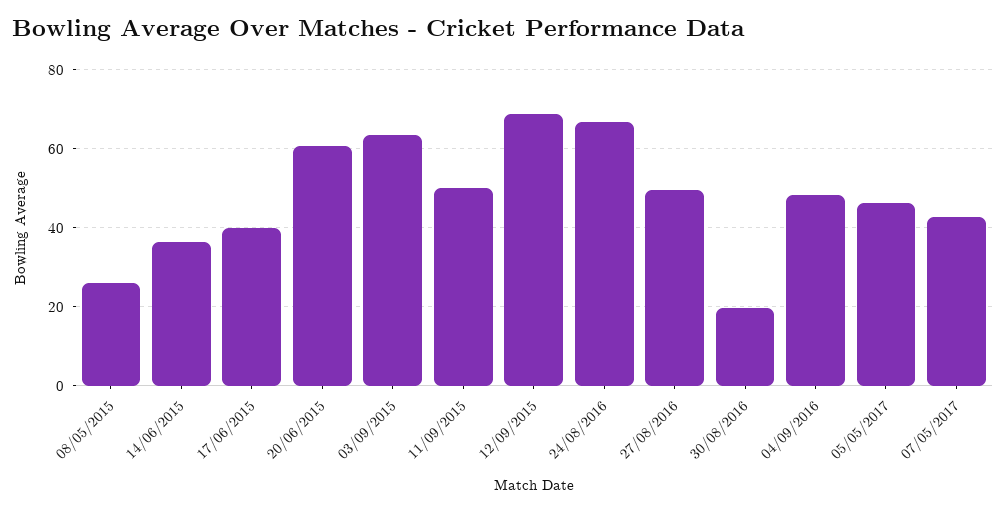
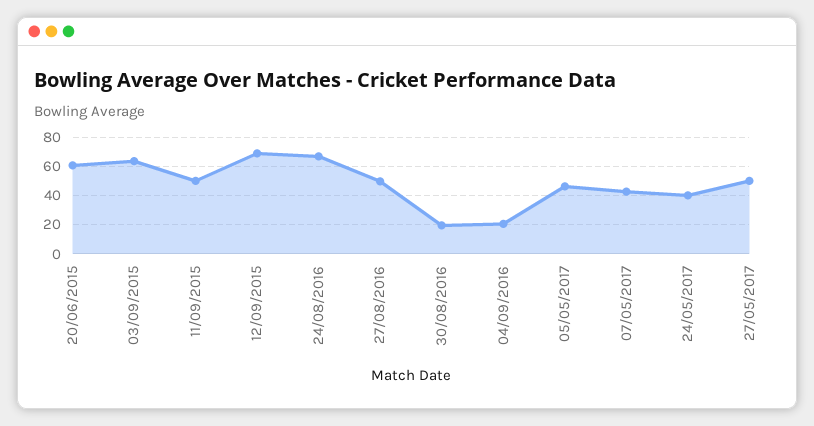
08/05/2015: 26 -> none
14/06/2015: 36 -> none
17/06/2015: 40 -> none
04/09/2016: 48 -> 20
24/05/2017: none -> 40
27/05/2017: none -> 50

